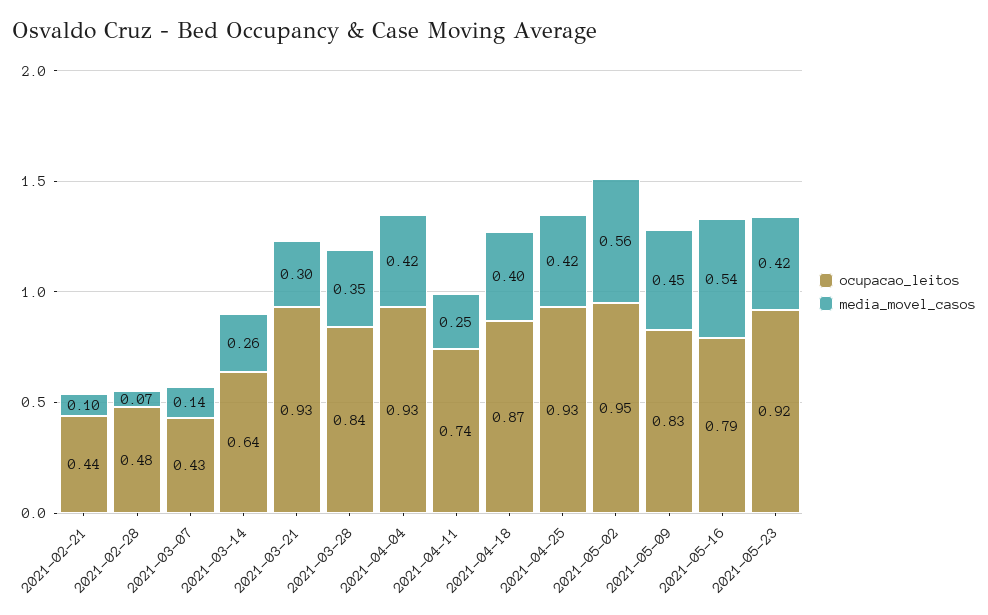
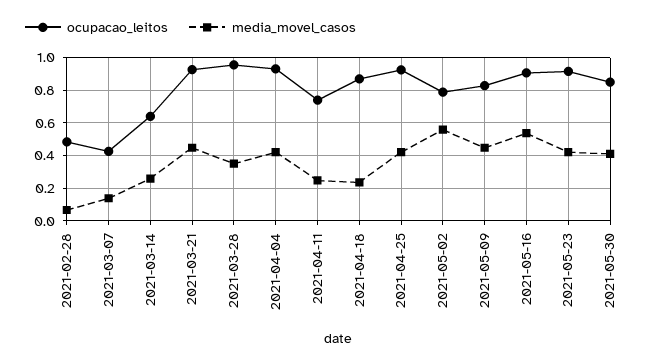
ocupacao_leitos, 2021-02-21: 0.44 -> none
media_movel_casos, 2021-02-21: 0.1 -> none
media_movel_casos, 2021-03-21: 0.3 -> 0.45
ocupacao_leitos, 2021-03-28: 0.84 -> 0.95
media_movel_casos, 2021-04-18: 0.4 -> 0.25
ocupacao_leitos, 2021-05-02: 0.95 -> 0.8
ocupacao_leitos, 2021-05-16: 0.79 -> 0.9
ocupacao_leitos, 2021-05-30: none -> 0.85
media_movel_casos, 2021-05-30: none -> 0.4

